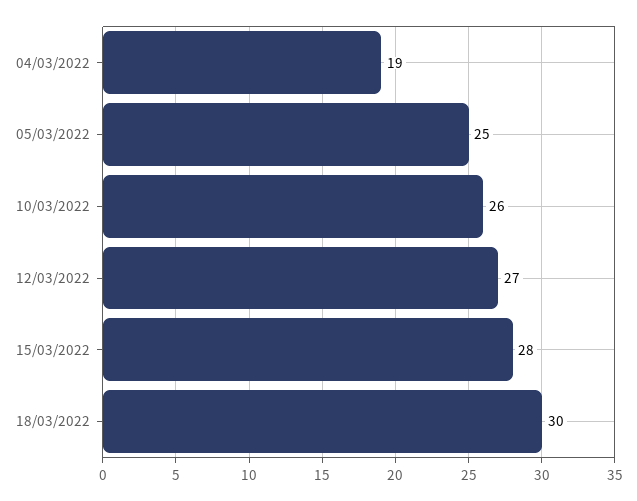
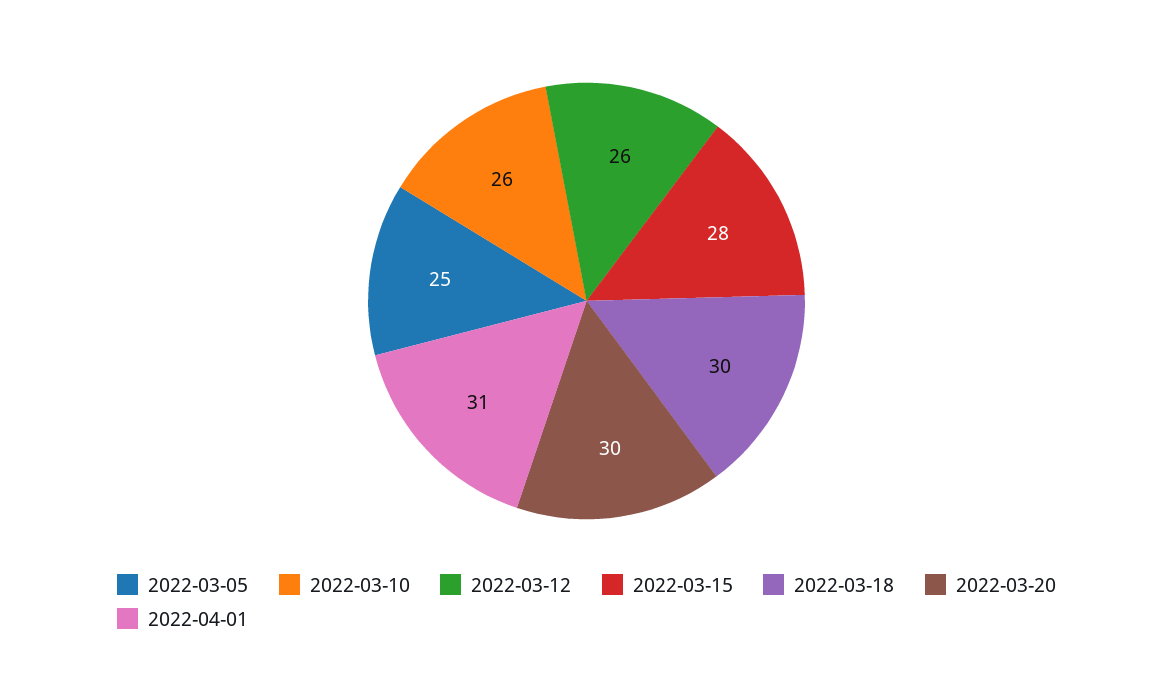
04/03/2022: 19 -> none
12/03/2022: 27 -> 26
2022-03-20: none -> 30
2022-04-01: none -> 31

